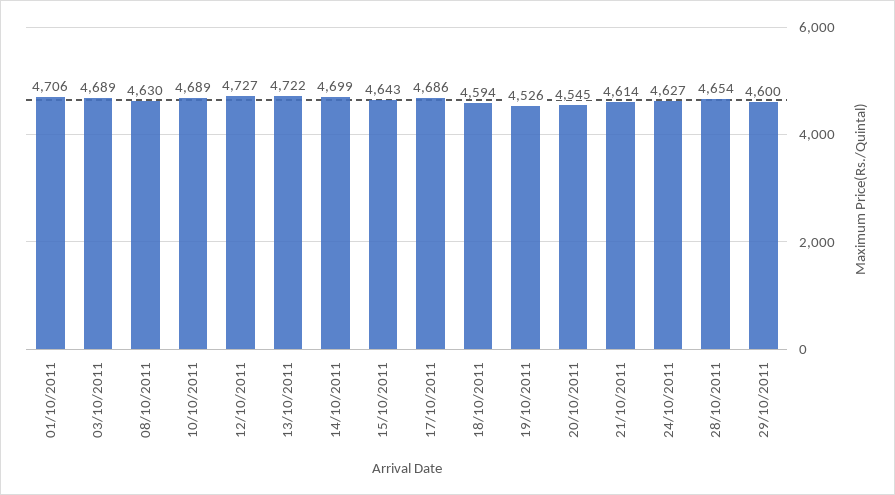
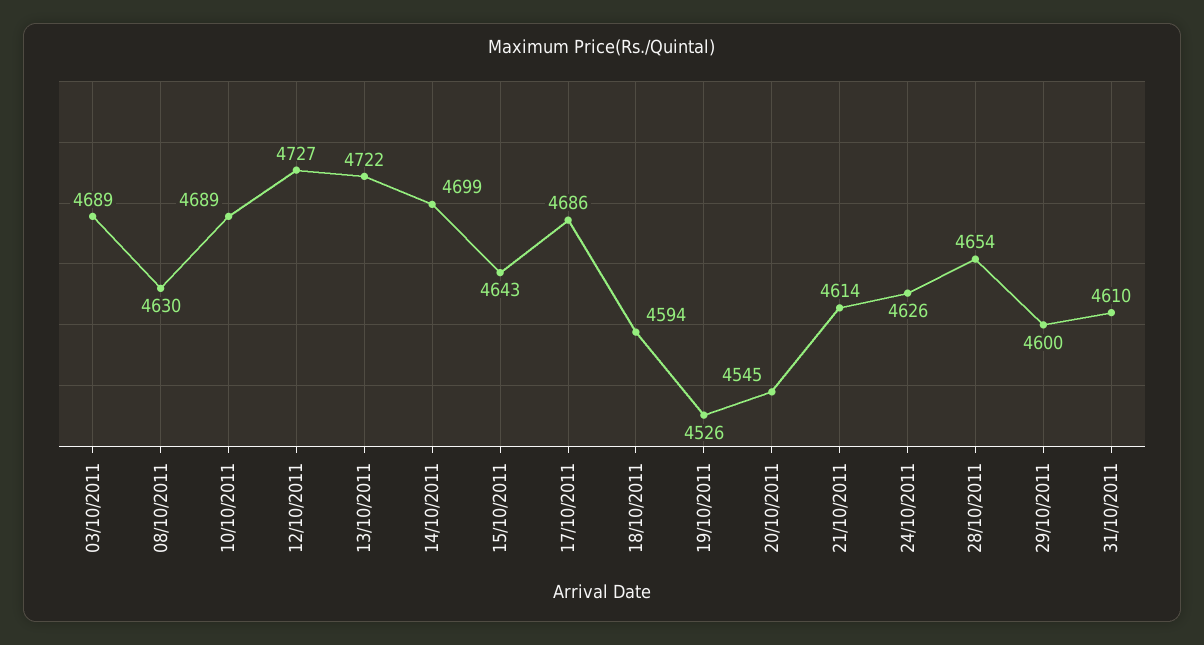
01/10/2011: 4706 -> none
24/10/2011: 4627 -> 4626
31/10/2011: none -> 4610

